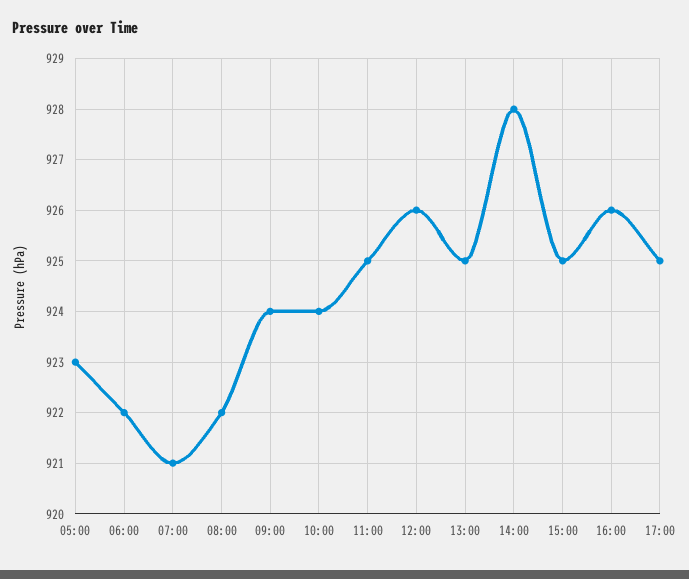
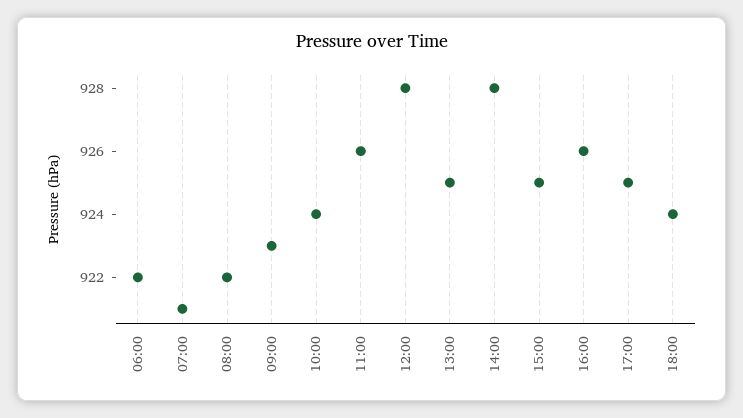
05:00: 923 -> none
09:00: 924 -> 923
11:00: 925 -> 926
12:00: 926 -> 928
18:00: none -> 924

